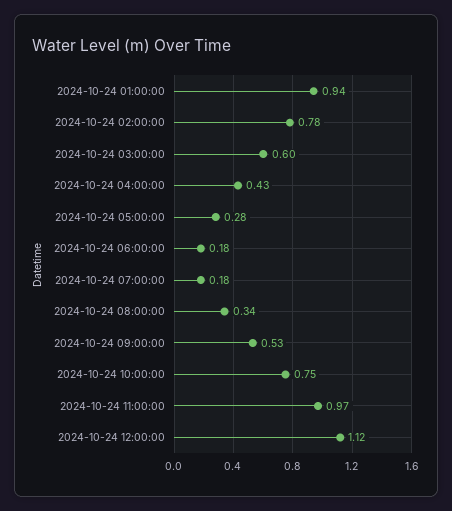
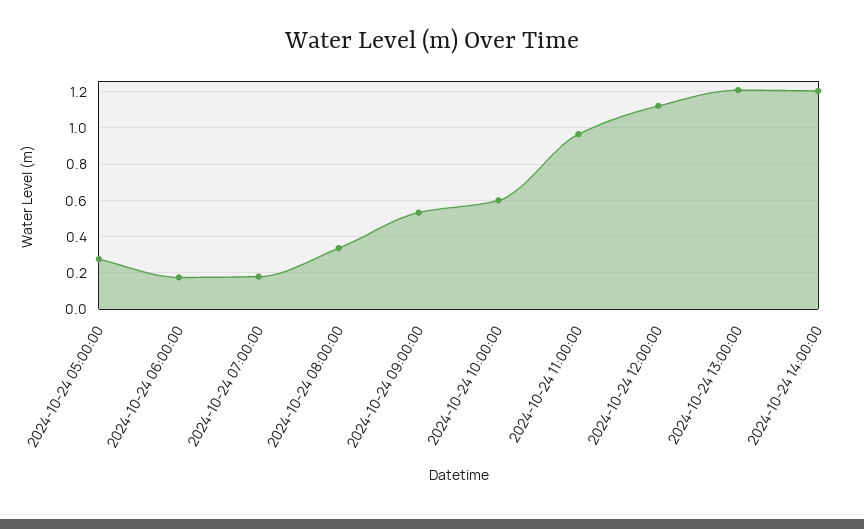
2024-10-24 01:00:00: 0.94 -> none
2024-10-24 02:00:00: 0.78 -> none
2024-10-24 03:00:00: 0.6 -> none
2024-10-24 04:00:00: 0.43 -> none
2024-10-24 10:00:00: 0.75 -> 0.6
2024-10-24 13:00:00: none -> 1.2
2024-10-24 14:00:00: none -> 1.2

